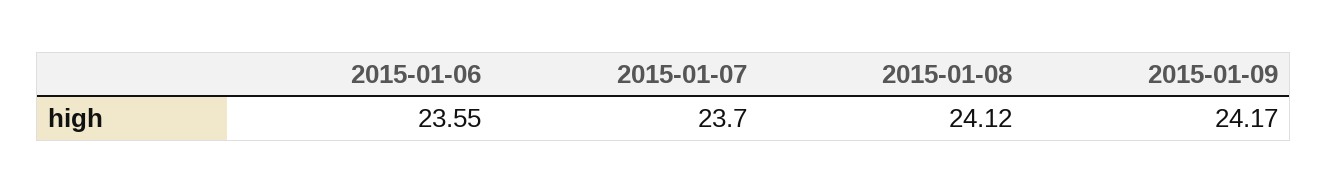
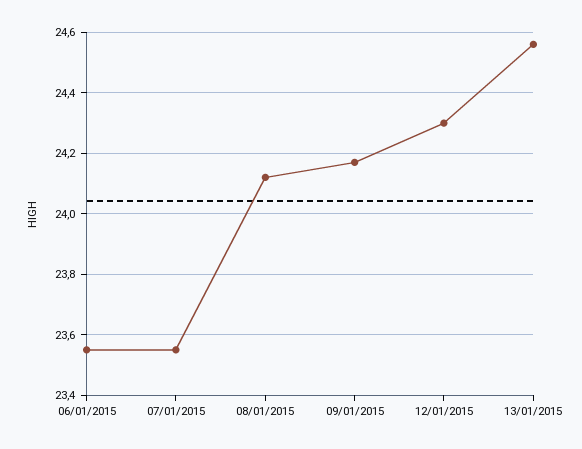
2015-01-07: 23.7 -> 23.55
12/01/2015: none -> 24.3
13/01/2015: none -> 24.55

